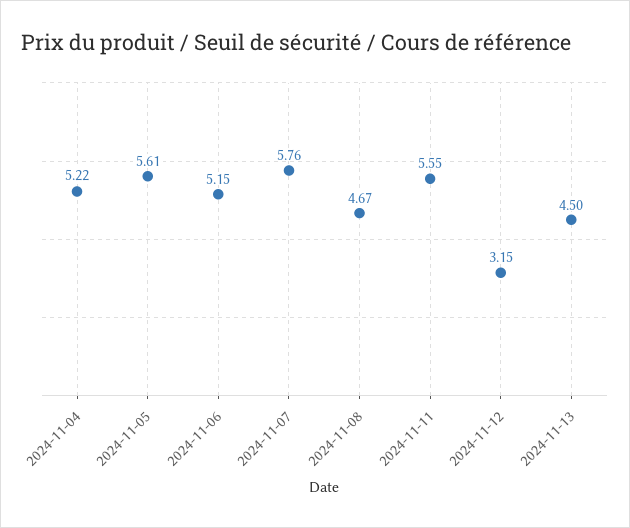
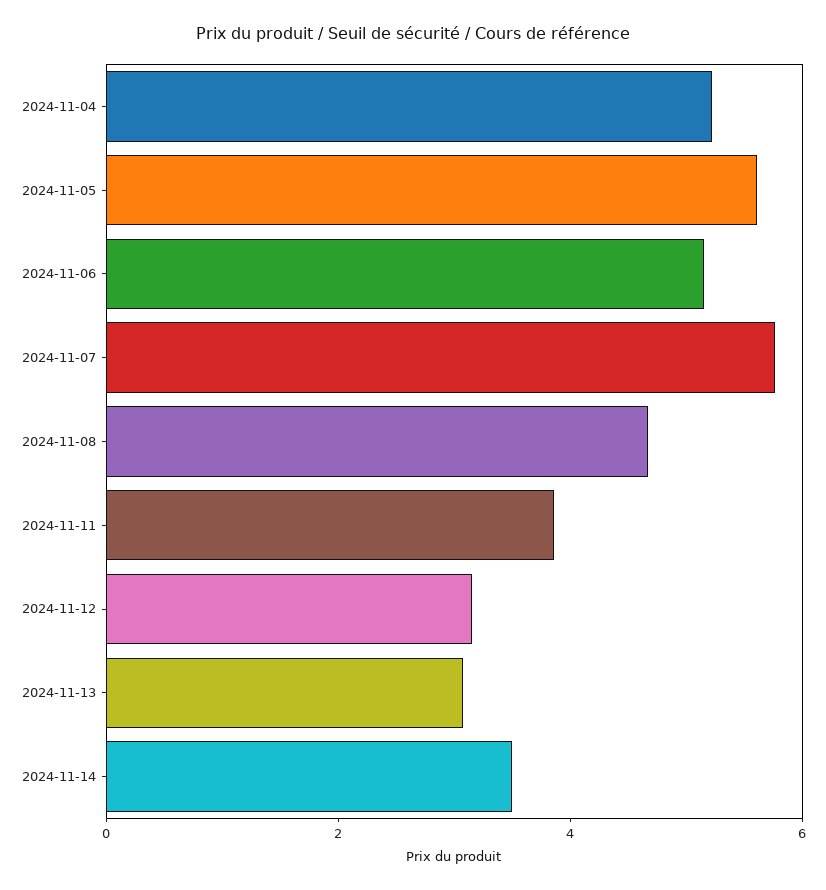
2024-11-11: 5.55 -> 4
2024-11-13: 4.5 -> 3
2024-11-14: none -> 3.5

